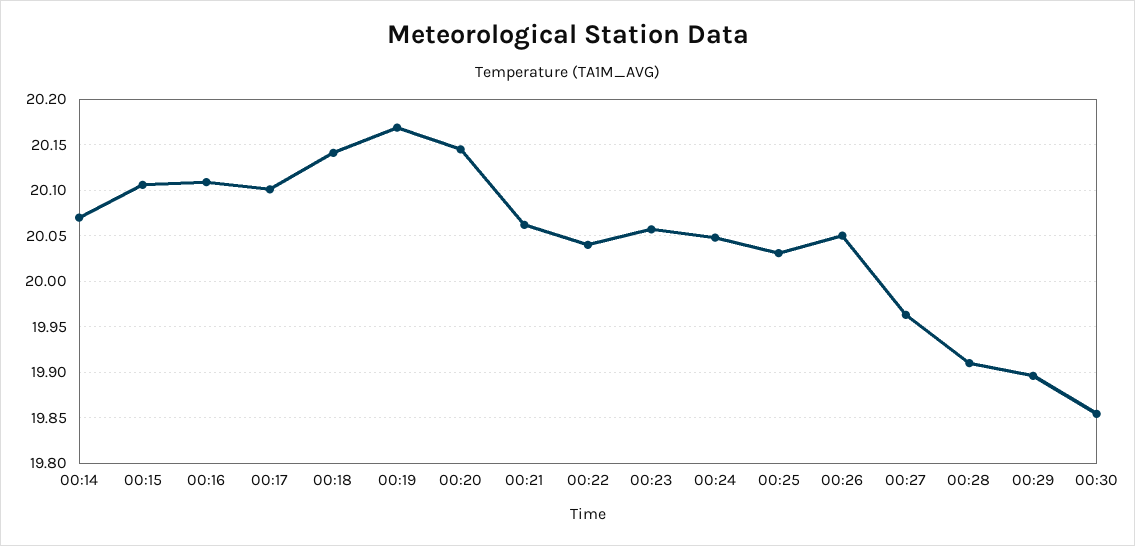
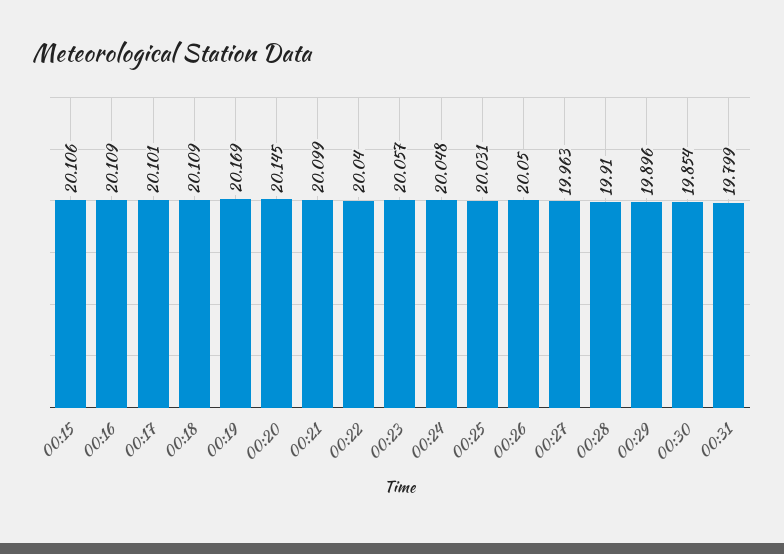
00:14: 20.07 -> none
00:18: 20.14 -> 20.109
00:21: 20.06 -> 20.099
00:31: none -> 19.799

